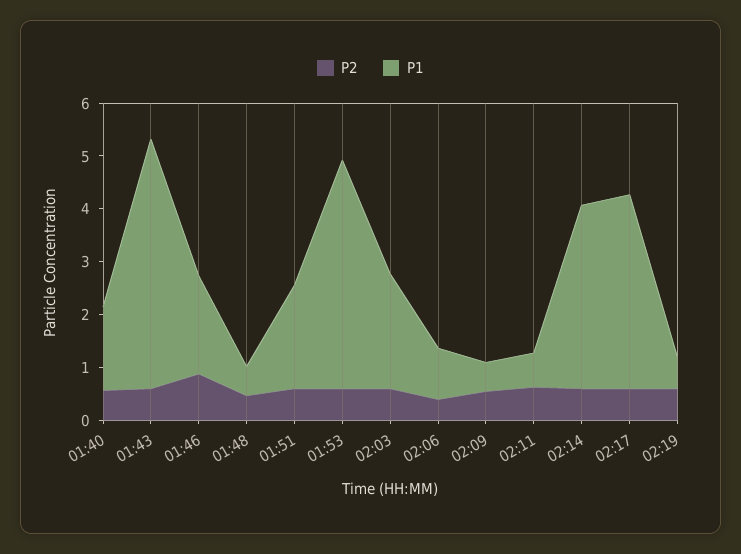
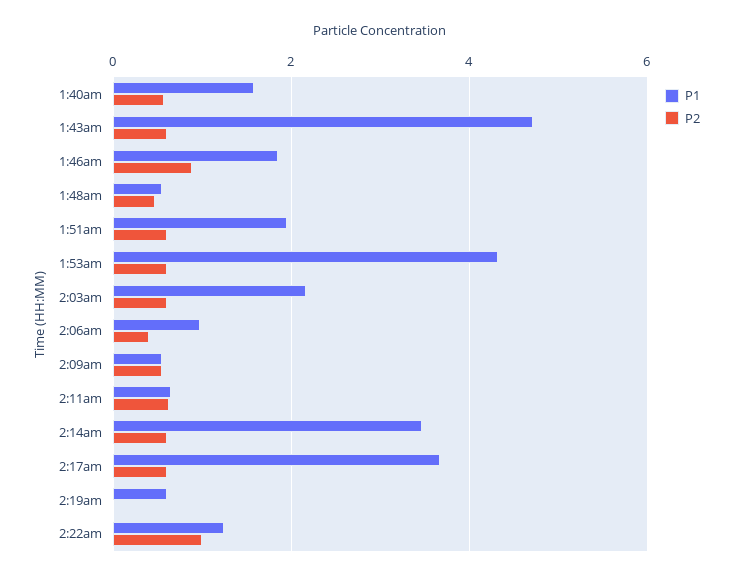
P2, 02:19: 0.6 -> 0
P1, 2:22am: none -> 1.2
P2, 2:22am: none -> 1

